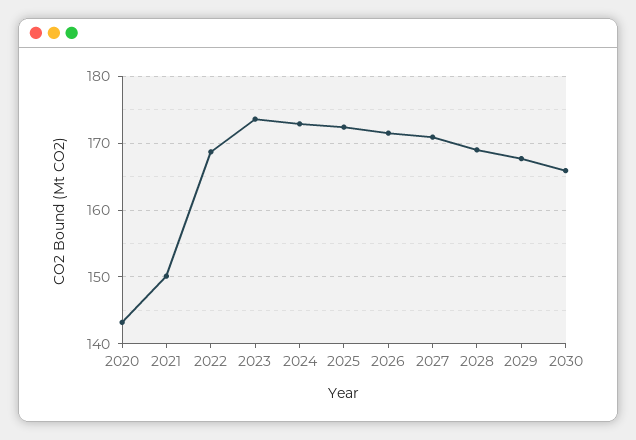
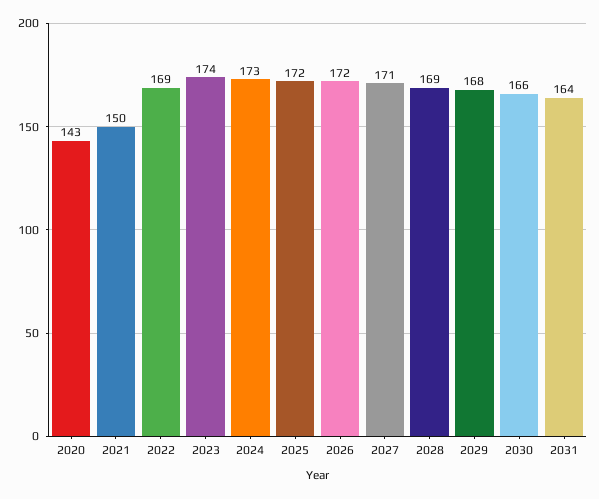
2031: none -> 164

